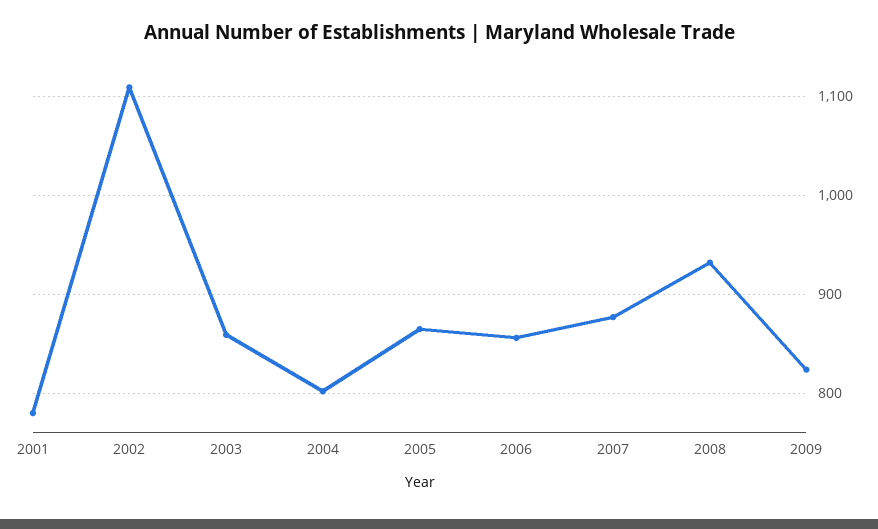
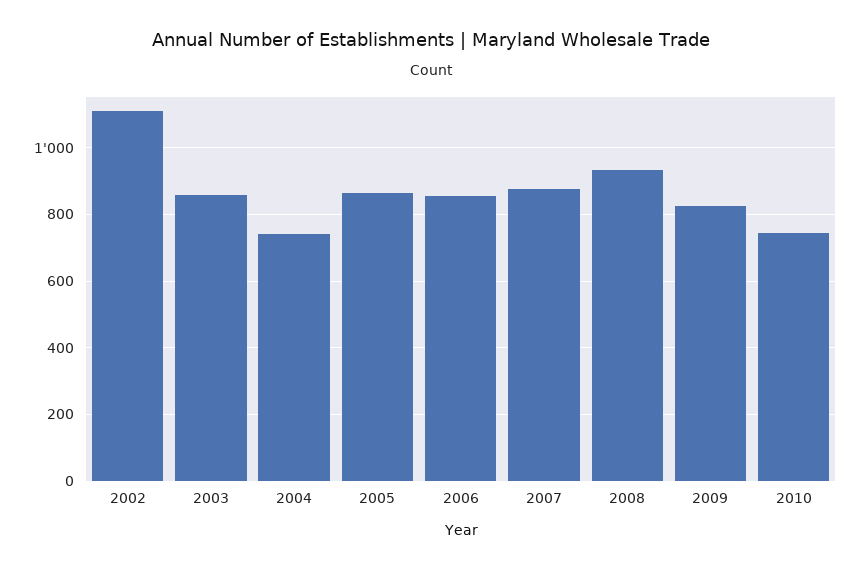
2001: 780 -> none
2004: 800 -> 740
2010: none -> 740

